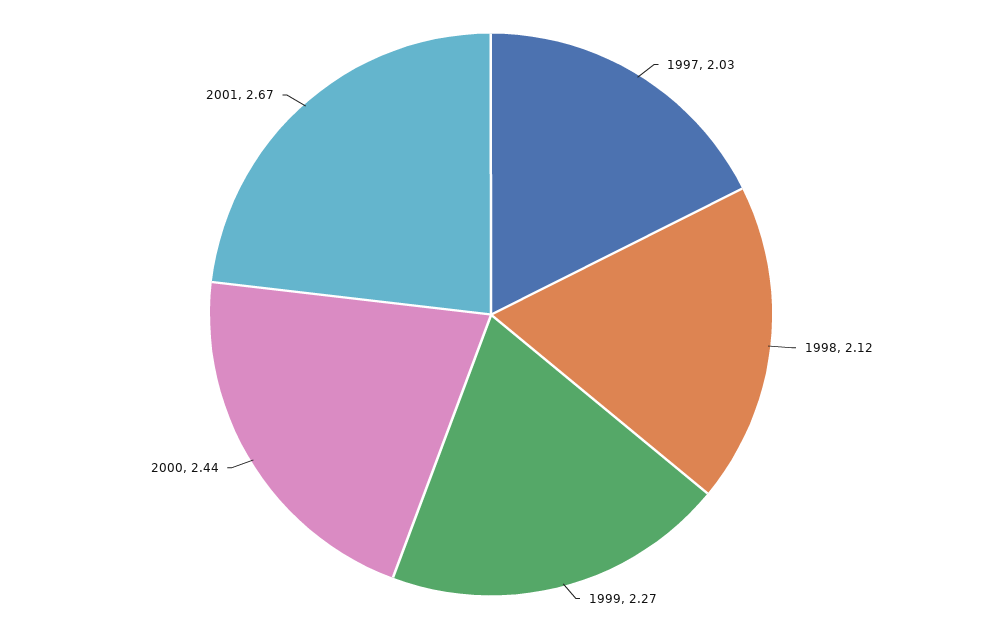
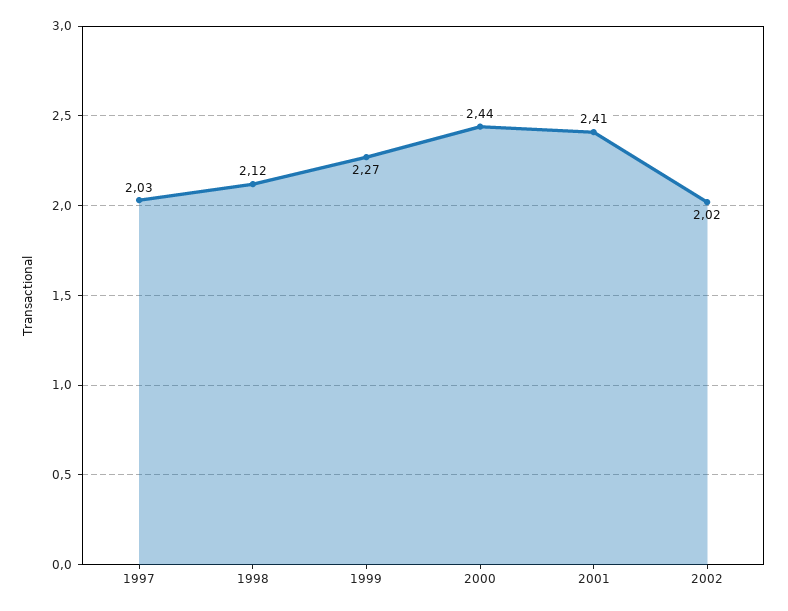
2001: 2.67 -> 2.41
2002: none -> 2.02

